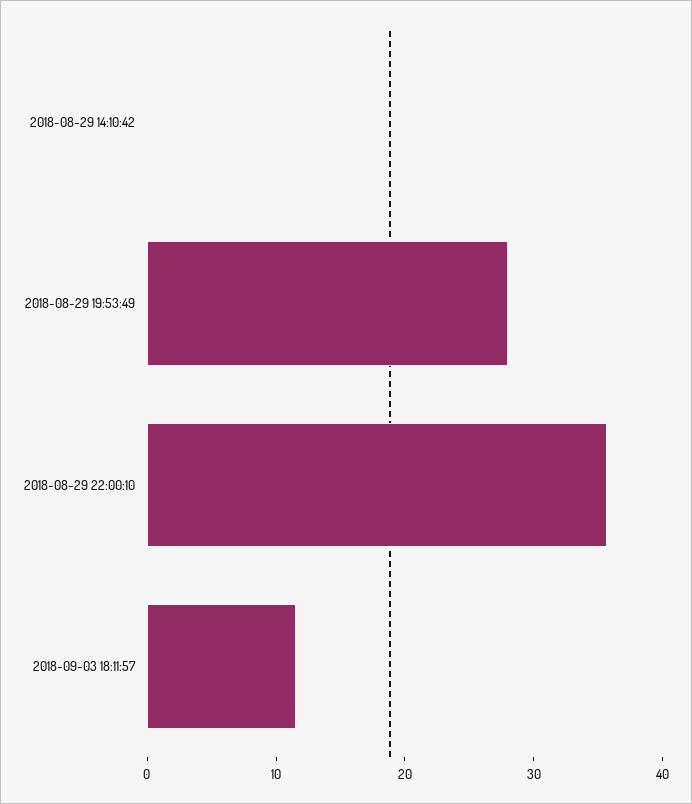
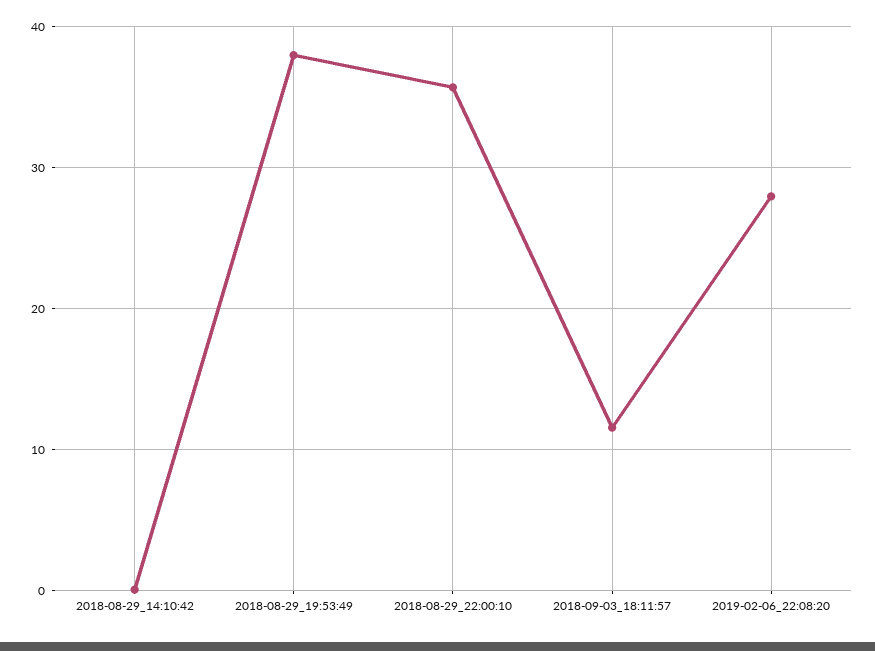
2018-08-29 19:53:49: 28 -> 38
2019-02-06_22:08:20: none -> 28

